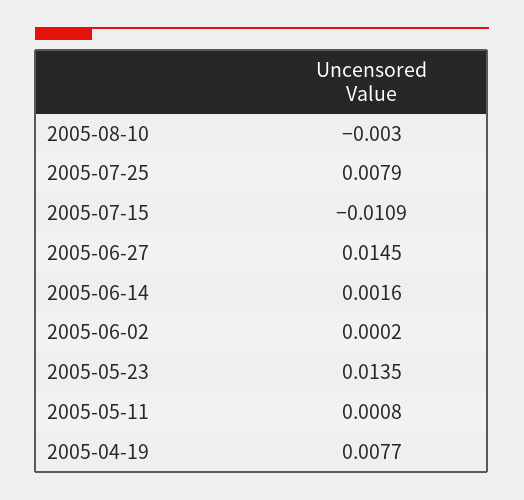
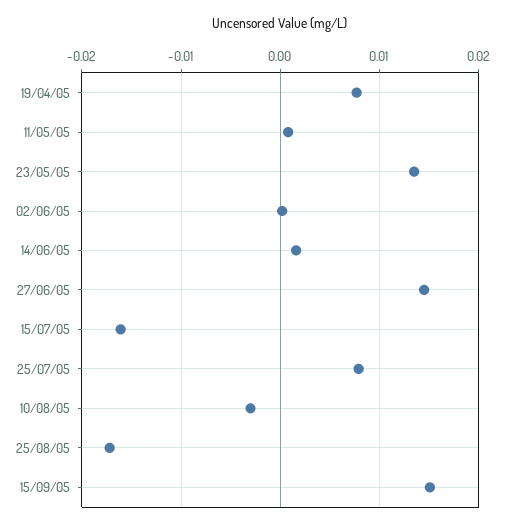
2005-07-15: -0.0109 -> -0.016
25/08/05: none -> -0.017
15/09/05: none -> 0.015

